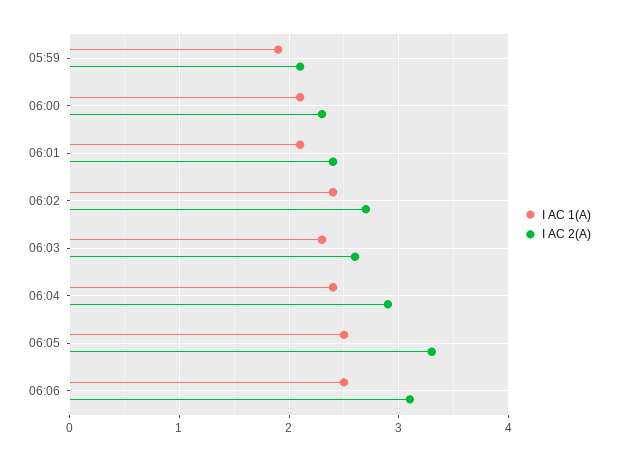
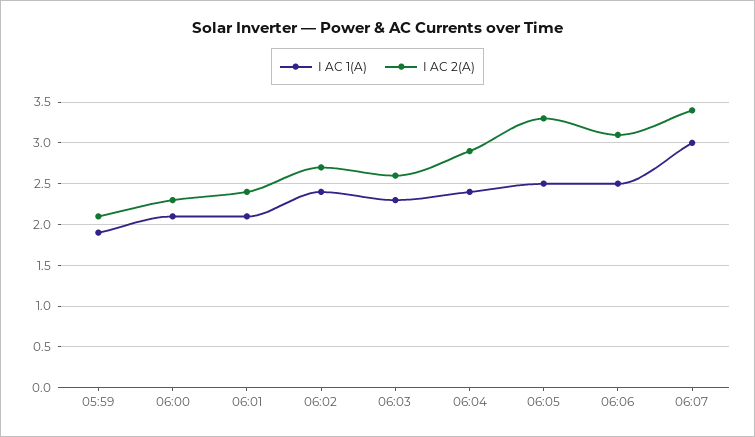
I AC 1(A), 06:07: none -> 3
I AC 2(A), 06:07: none -> 3.4

